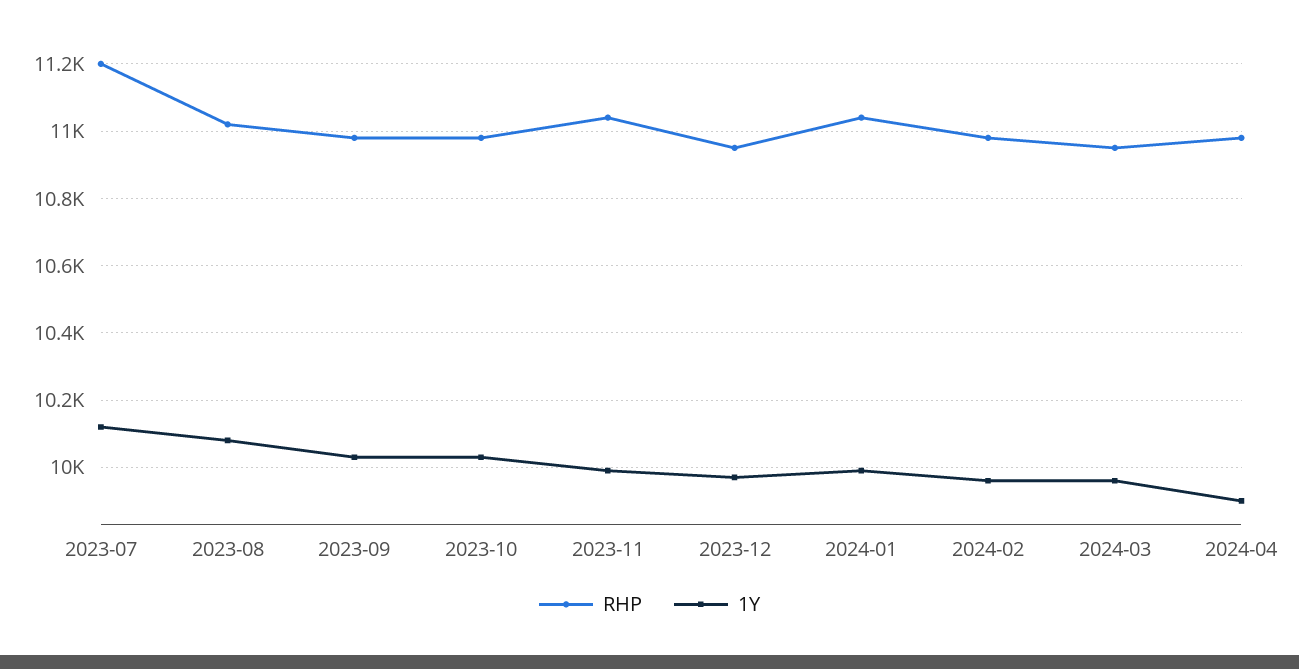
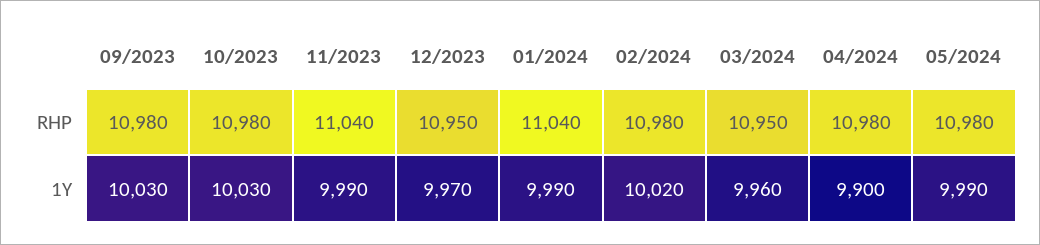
RHP, 2023-07: 11200 -> none
1Y, 2023-07: 10120 -> none
RHP, 2023-08: 11020 -> none
1Y, 2023-08: 10080 -> none
1Y, 2024-02: 9960 -> 10020
RHP, 05/2024: none -> 10980
1Y, 05/2024: none -> 9990

